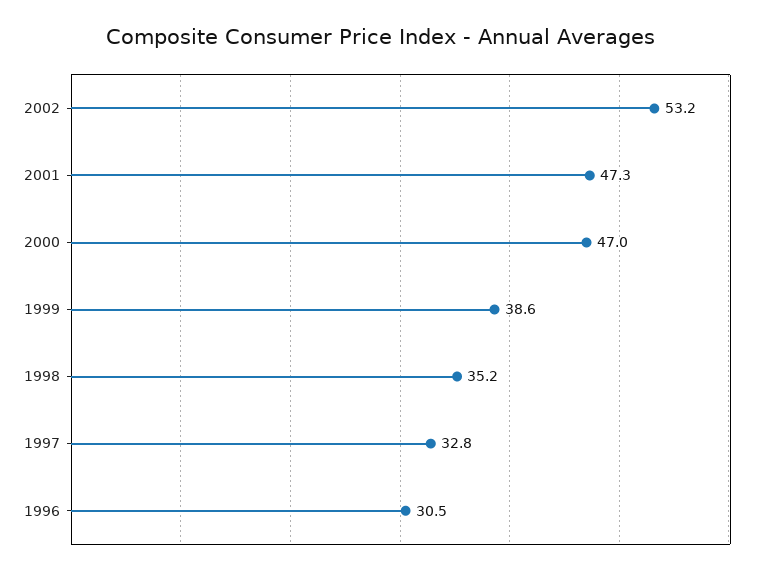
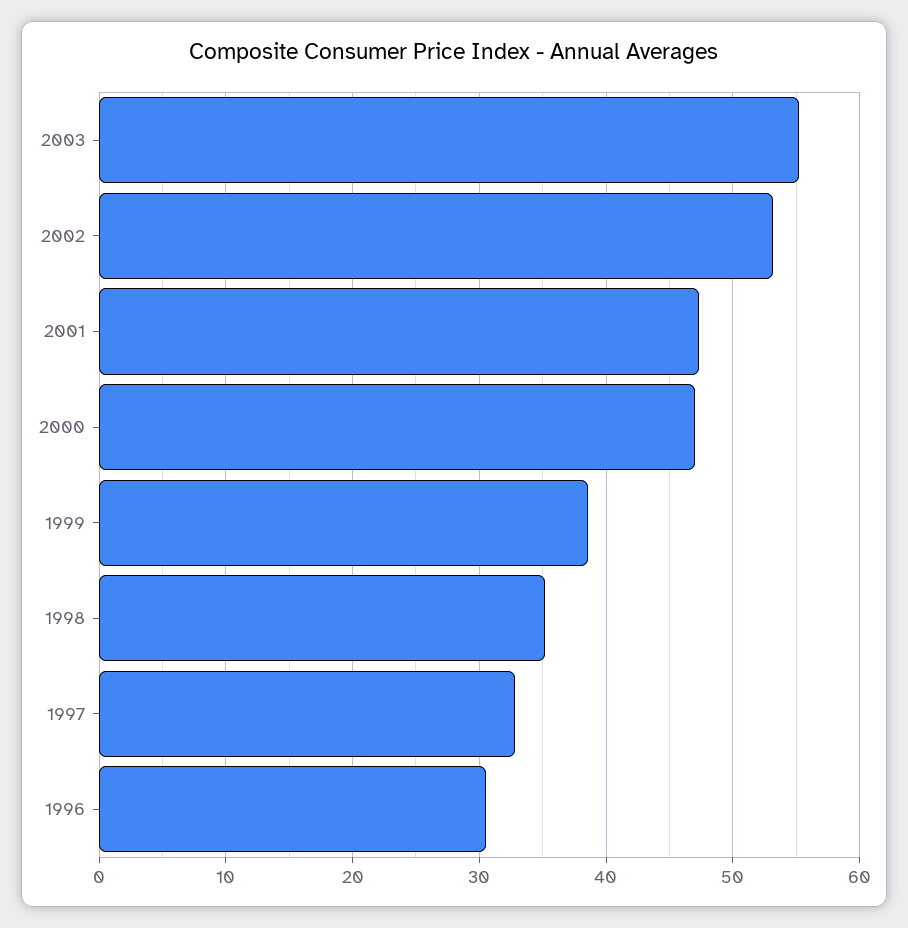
2003: none -> 55

